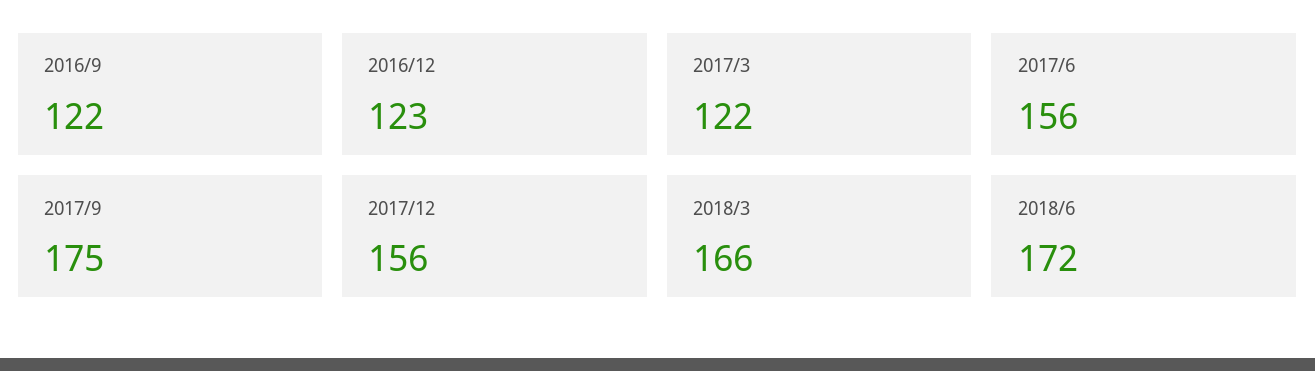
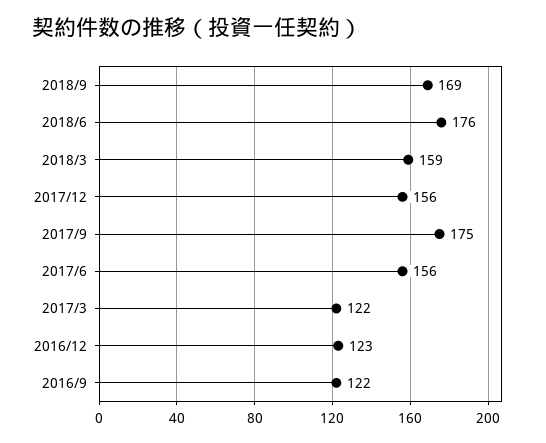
2018/3: 166 -> 159
2018/6: 172 -> 176
2018/9: none -> 169

